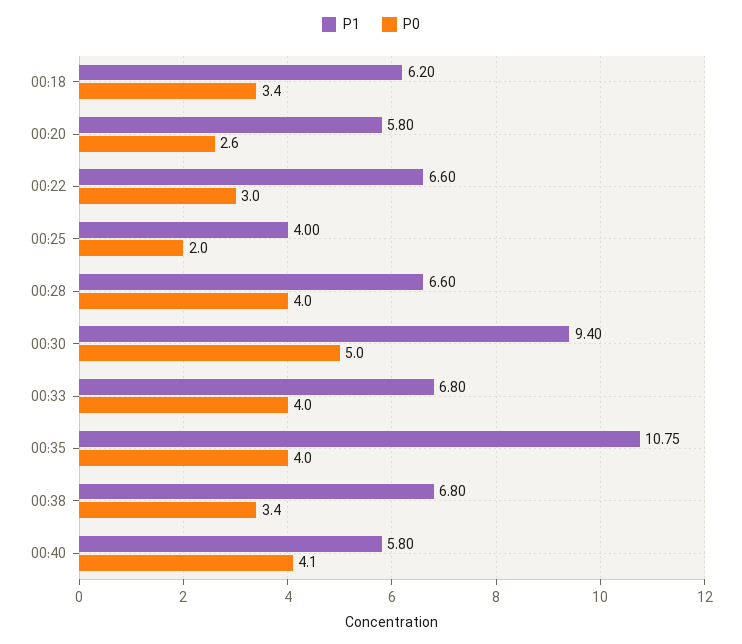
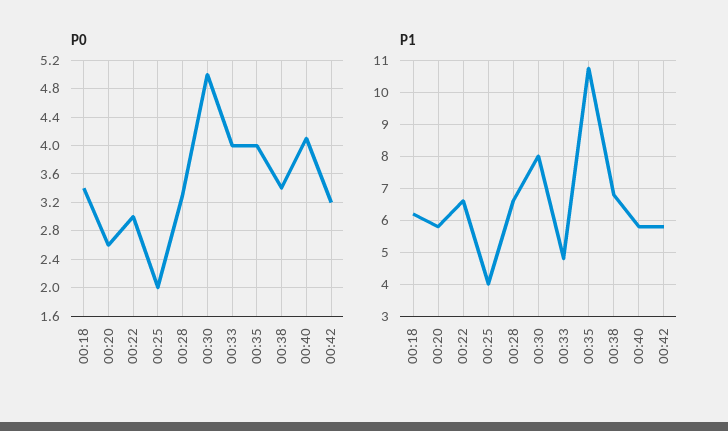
P0, 00:28: 4 -> 3.3
P1, 00:30: 9.4 -> 8
P1, 00:33: 6.8 -> 4.8
P0, 00:42: none -> 3.2
P1, 00:42: none -> 5.8

